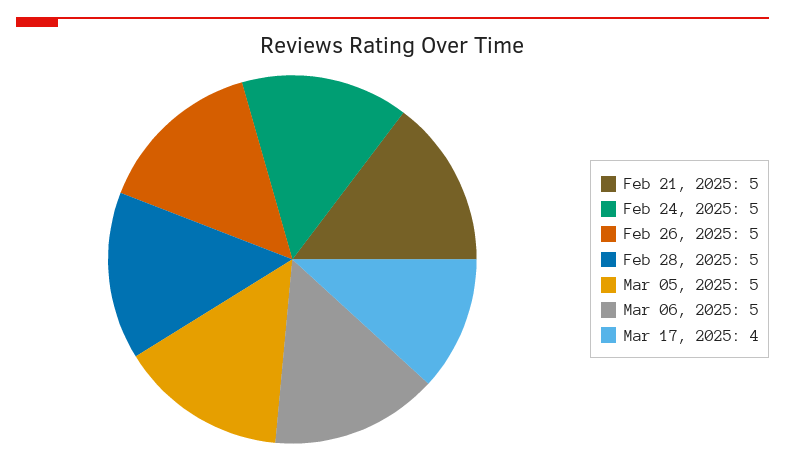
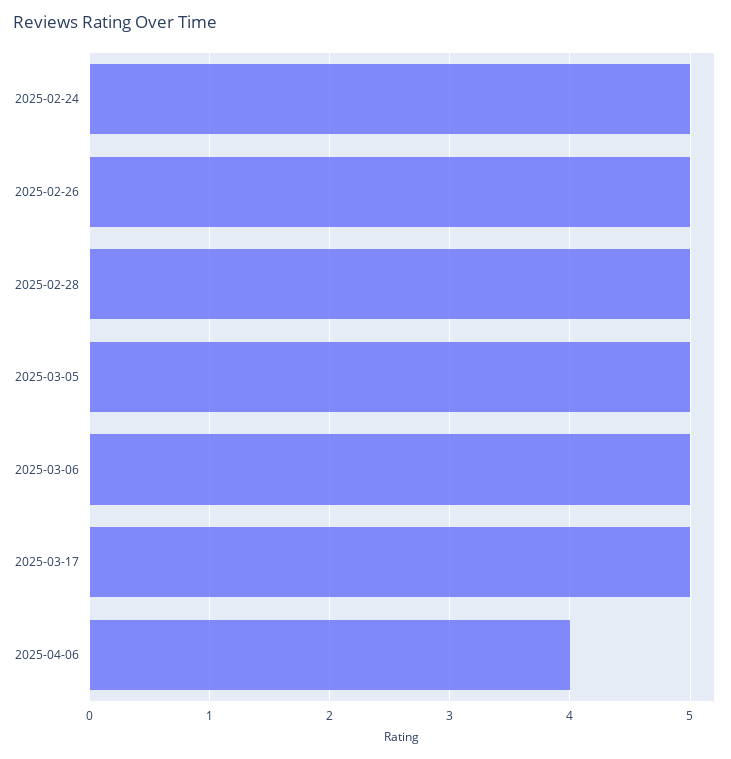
Feb 21, 2025: 5 -> none
Mar 17, 2025: 4 -> 5
2025-04-06: none -> 4

